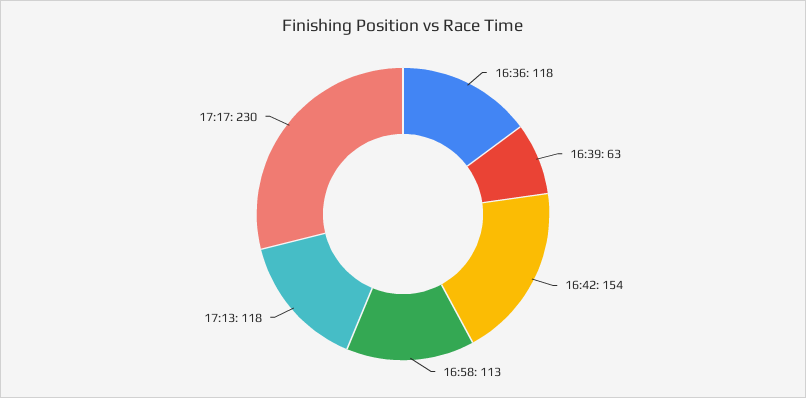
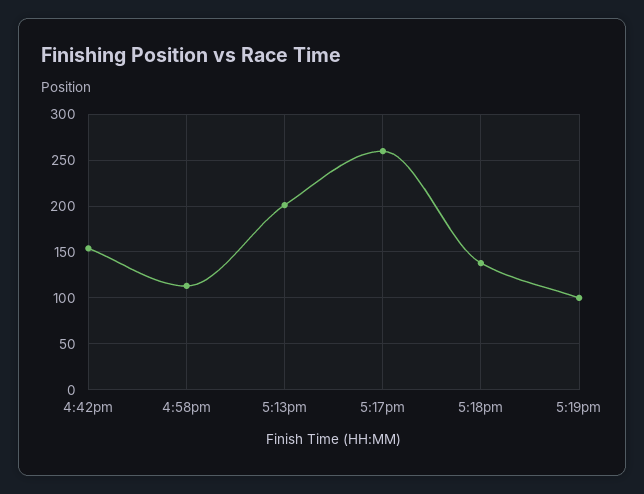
16:36: 118 -> none
16:39: 63 -> none
17:13: 118 -> 200
17:17: 230 -> 260
5:18pm: none -> 140
5:19pm: none -> 100

